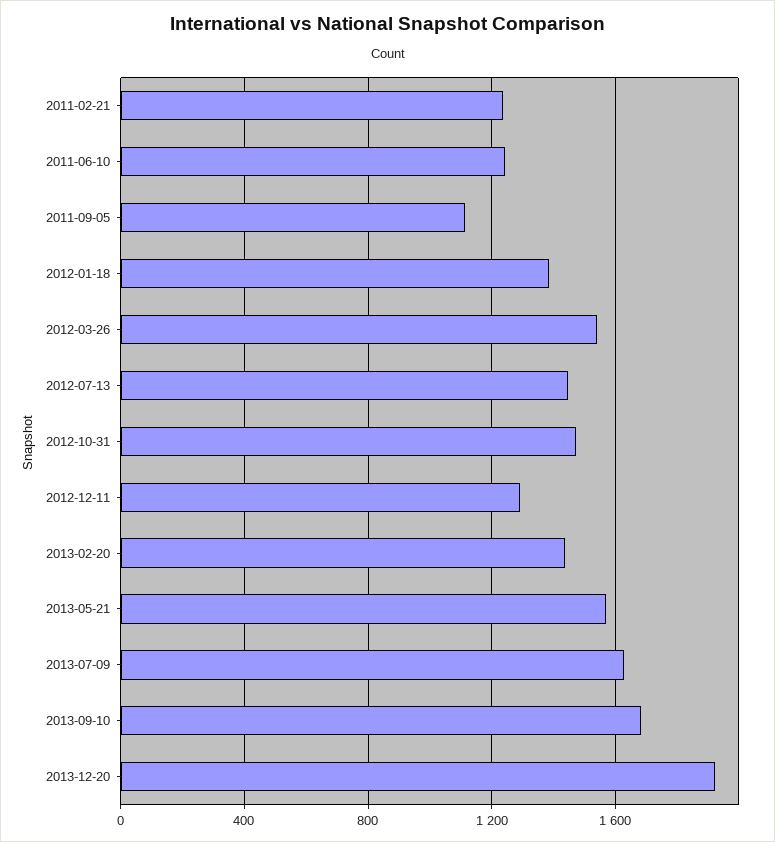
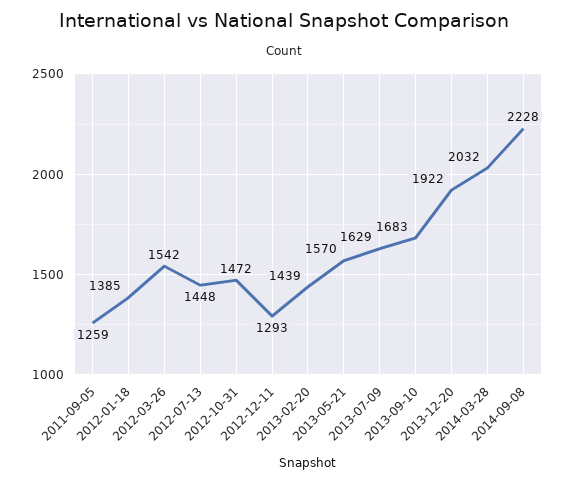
2011-02-21: 1250 -> none
2011-06-10: 1250 -> none
2011-09-05: 1100 -> 1259
2014-03-28: none -> 2032
2014-09-08: none -> 2228

